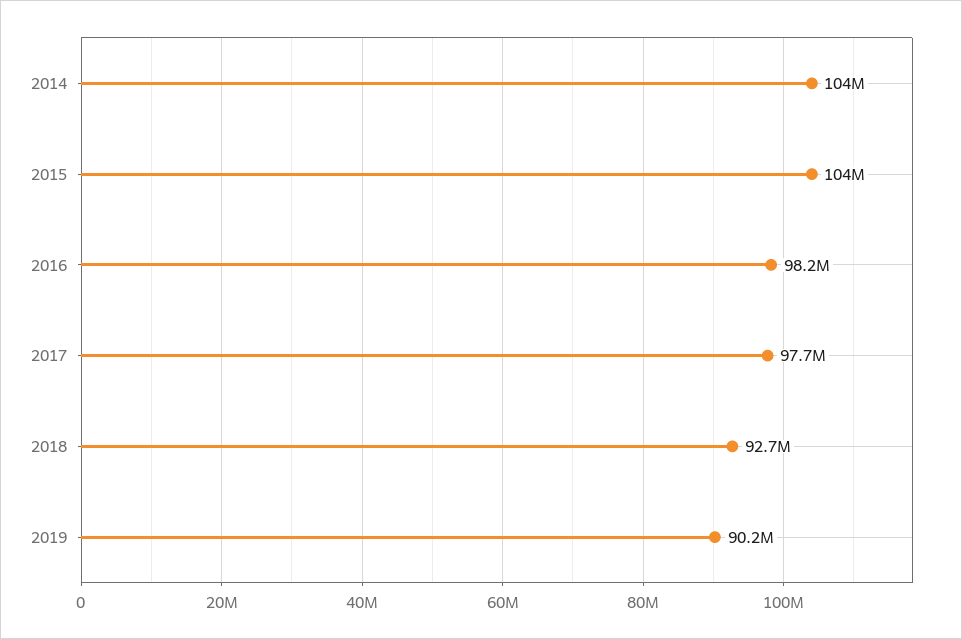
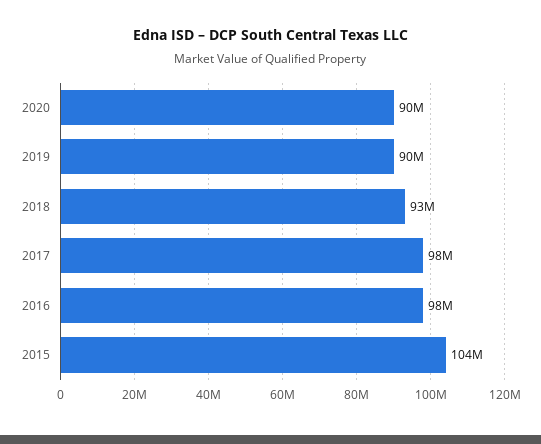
2014: 104000000 -> none
2020: none -> 90000000

